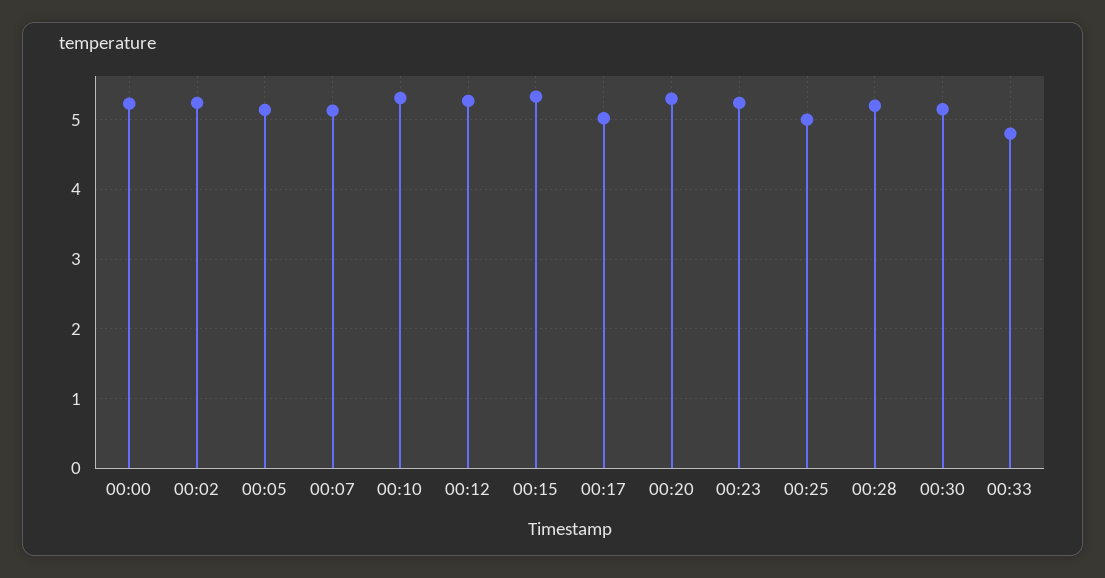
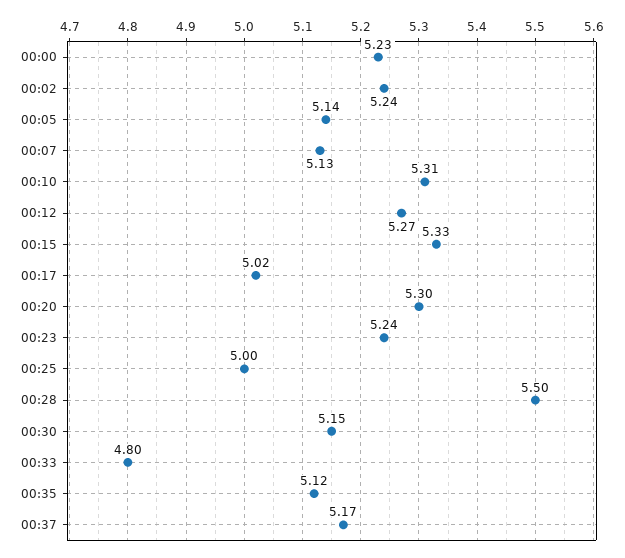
00:28: 5.2 -> 5.5
00:35: none -> 5.12
00:37: none -> 5.17

